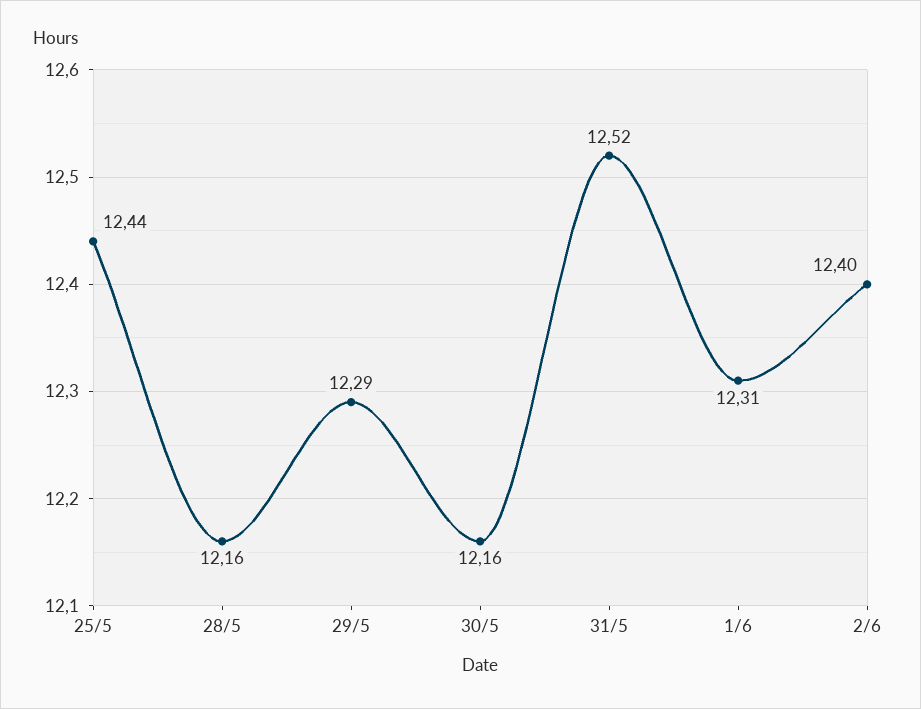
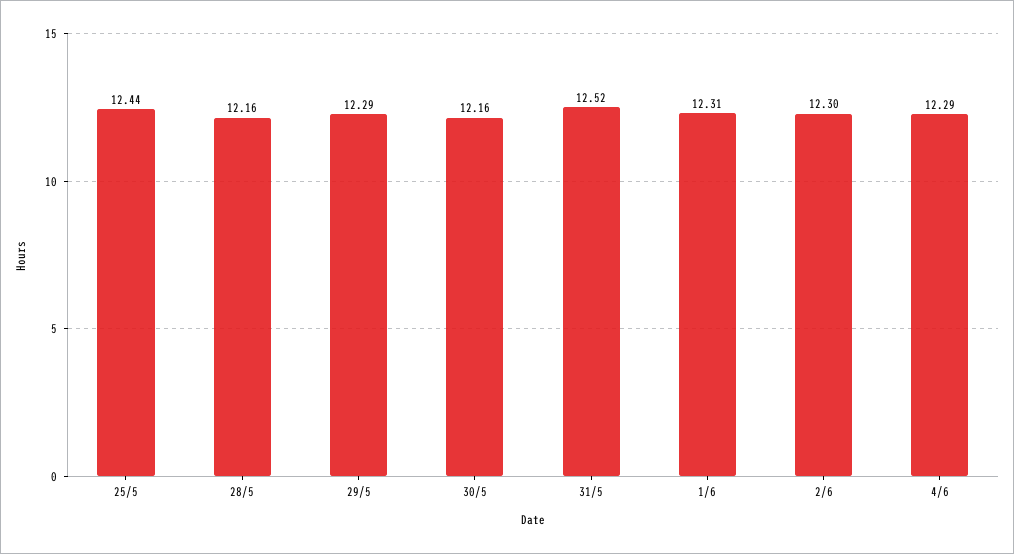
2/6: 12.4 -> 12.3
4/6: none -> 12.29

